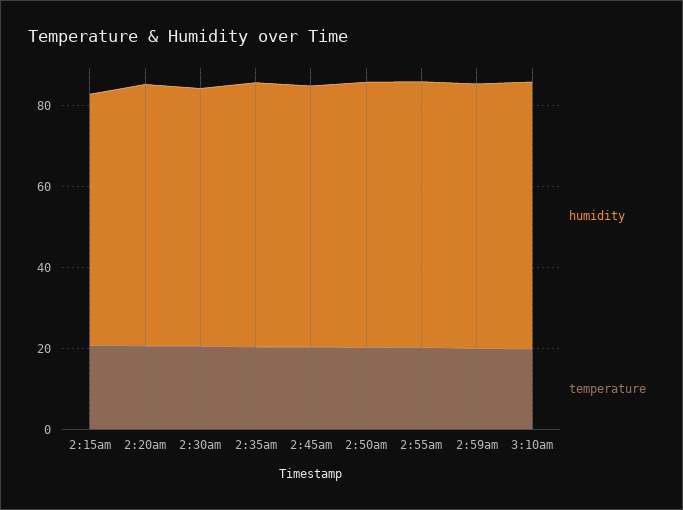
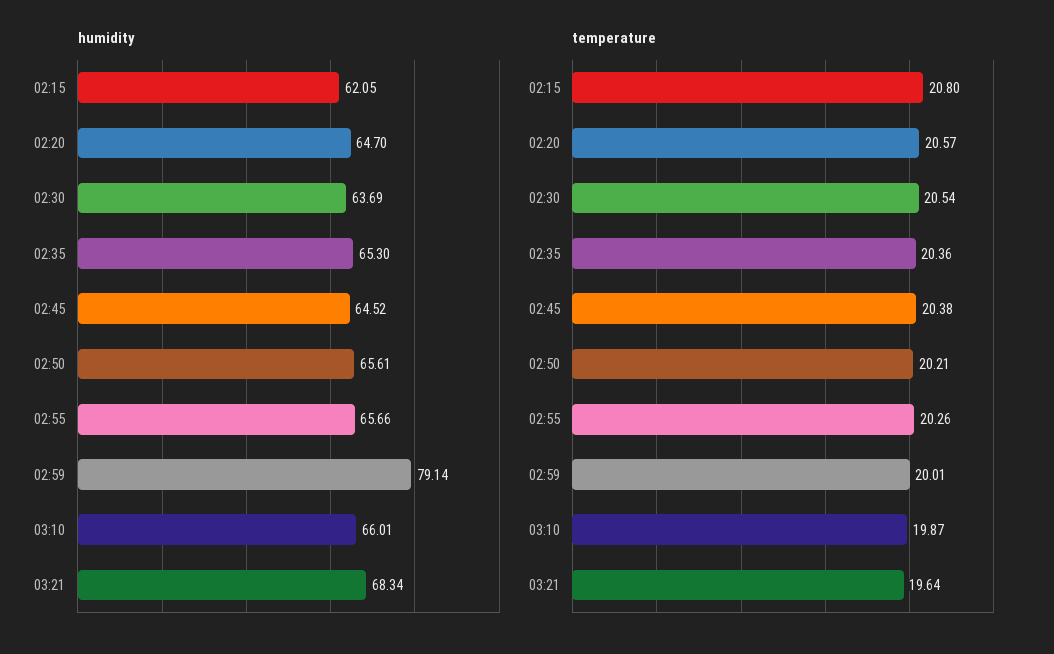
humidity, 2:59am: 65 -> 79.14
humidity, 03:21: none -> 68.34
temperature, 03:21: none -> 19.64

